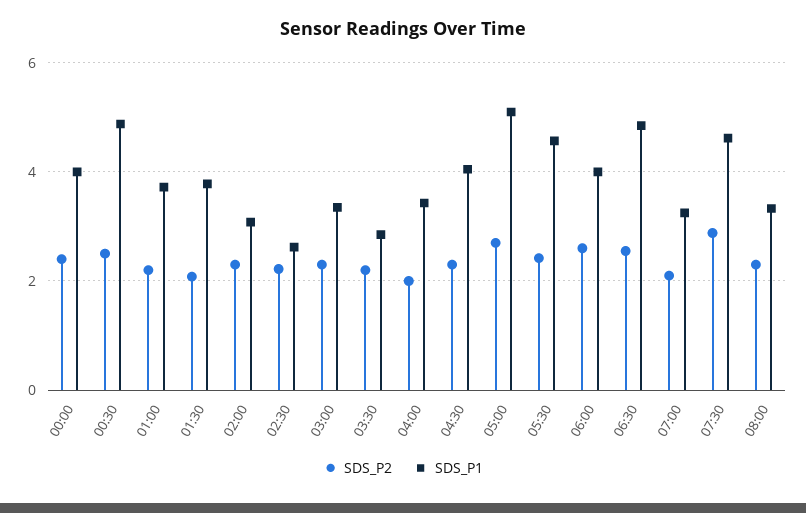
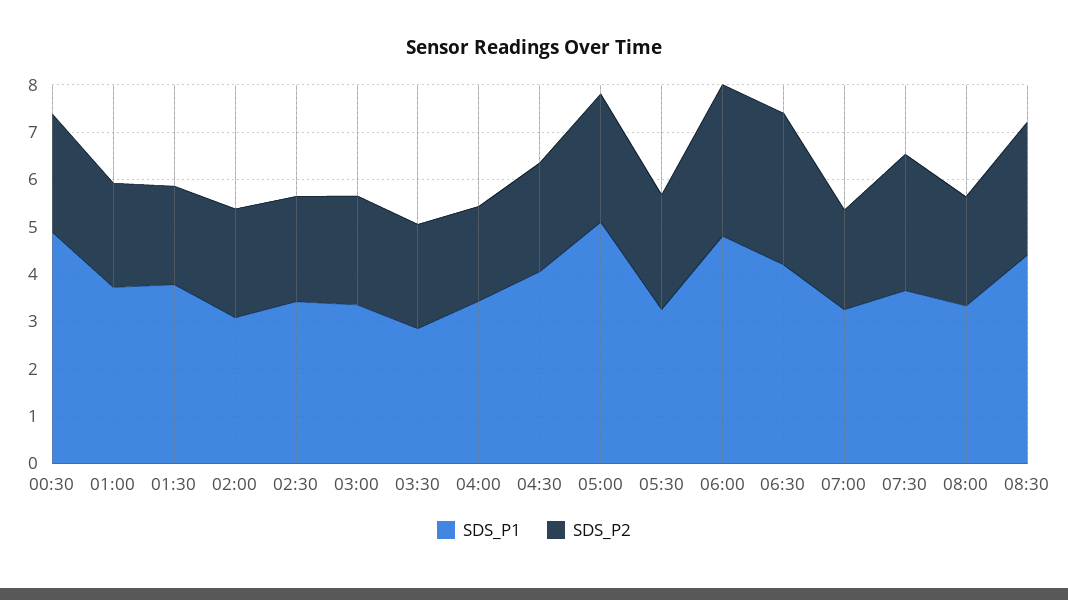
SDS_P2, 00:00: 2.4 -> none
SDS_P1, 00:00: 4 -> none
SDS_P1, 02:30: 2.6 -> 3.4
SDS_P1, 05:30: 4.6 -> 3.2
SDS_P2, 06:00: 2.6 -> 3.2
SDS_P1, 06:00: 4 -> 4.8
SDS_P2, 06:30: 2.6 -> 3.2
SDS_P1, 06:30: 4.8 -> 4.2
SDS_P1, 07:30: 4.6 -> 3.6
SDS_P1, 08:30: none -> 4.4
SDS_P2, 08:30: none -> 2.8

